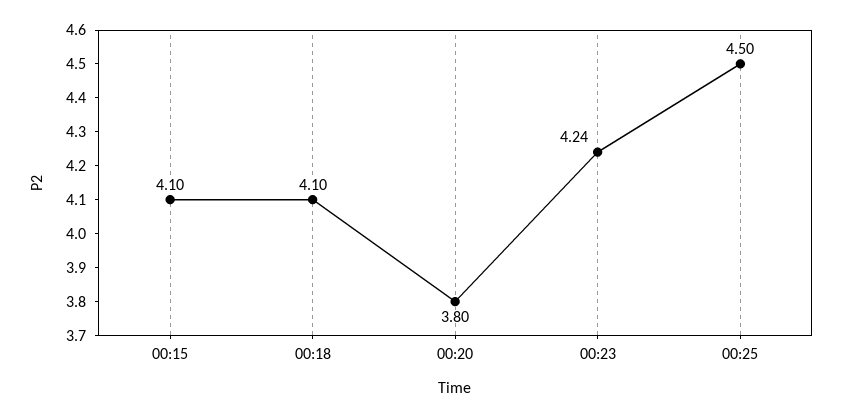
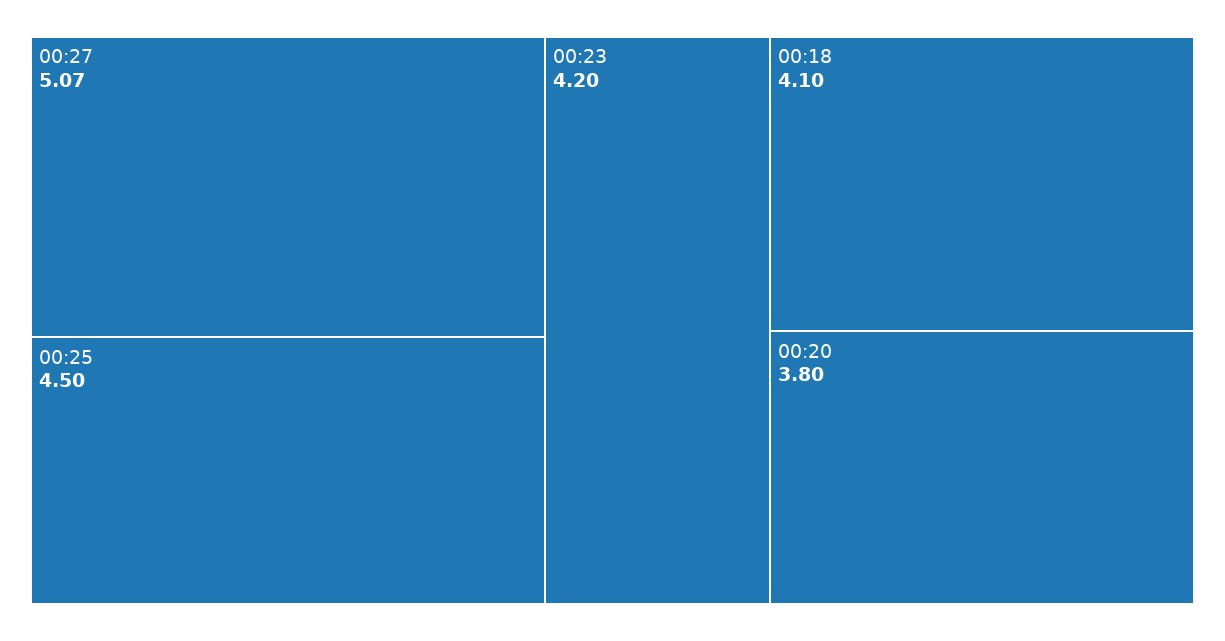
00:15: 4.1 -> none
00:23: 4.24 -> 4.2
00:27: none -> 5.07

